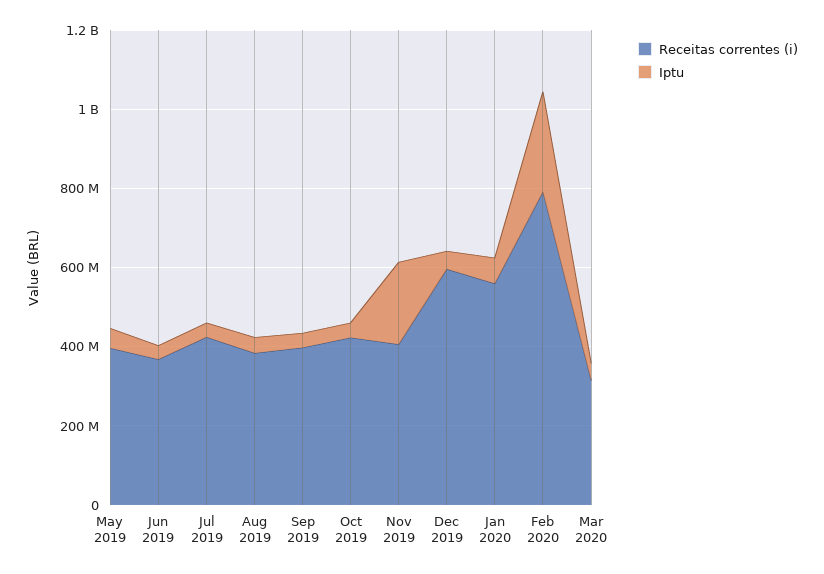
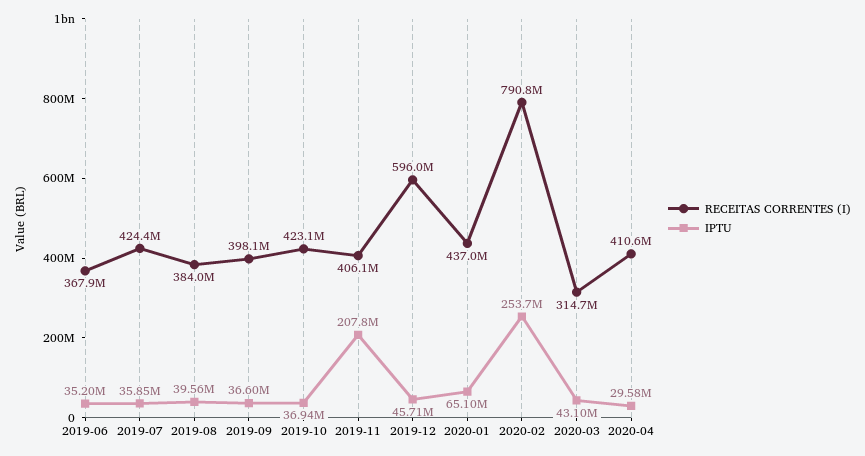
Receitas correntes (i), May 2019: 400000000 -> none
Iptu, May 2019: 50000000 -> none
Receitas correntes (i), Jan 2020: 550000000 -> 437000000
Receitas correntes (i), 2020-04: none -> 410600000
Iptu, 2020-04: none -> 29580000

